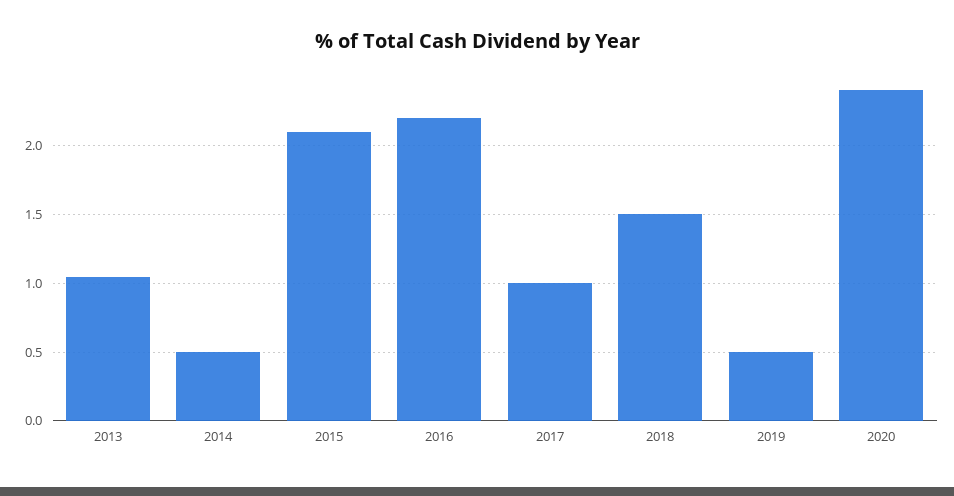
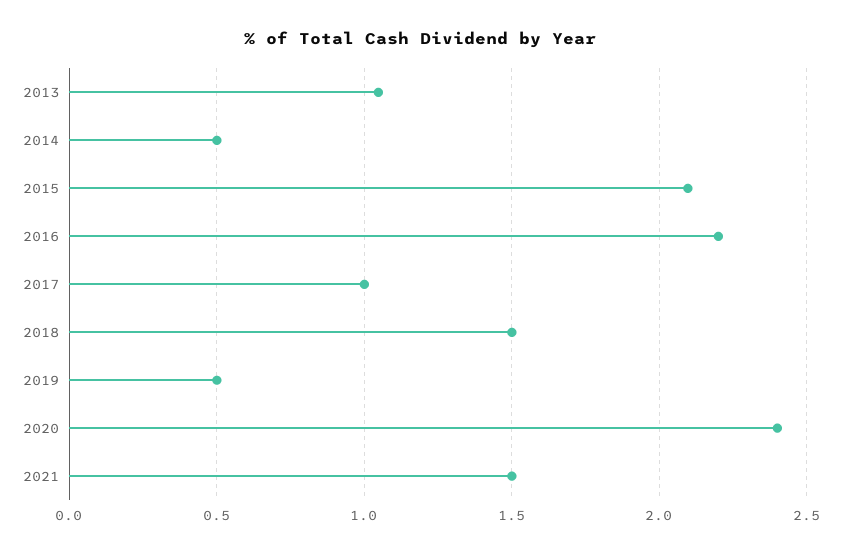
2021: none -> 1.5

